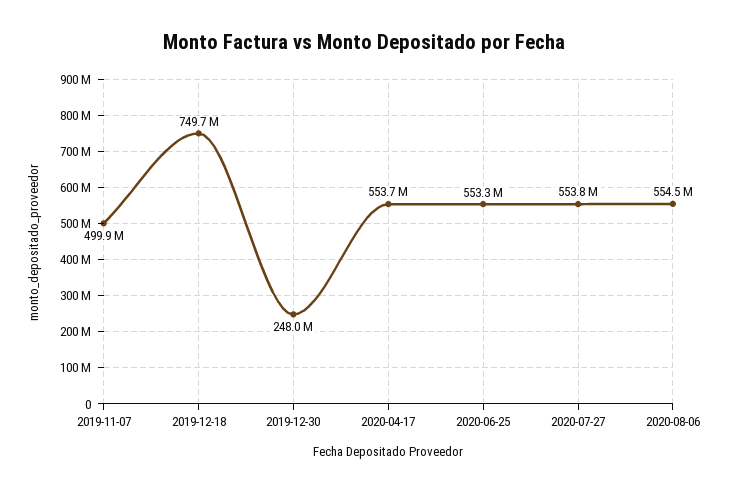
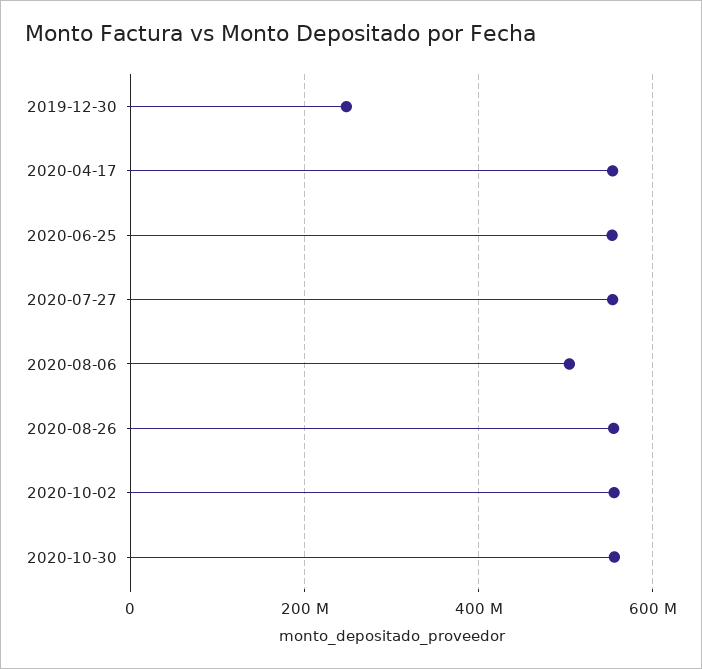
2019-11-07: 499900000 -> none
2019-12-18: 749700000 -> none
2020-08-06: 554500000 -> 500000000
2020-08-26: none -> 560000000
2020-10-02: none -> 560000000
2020-10-30: none -> 560000000

